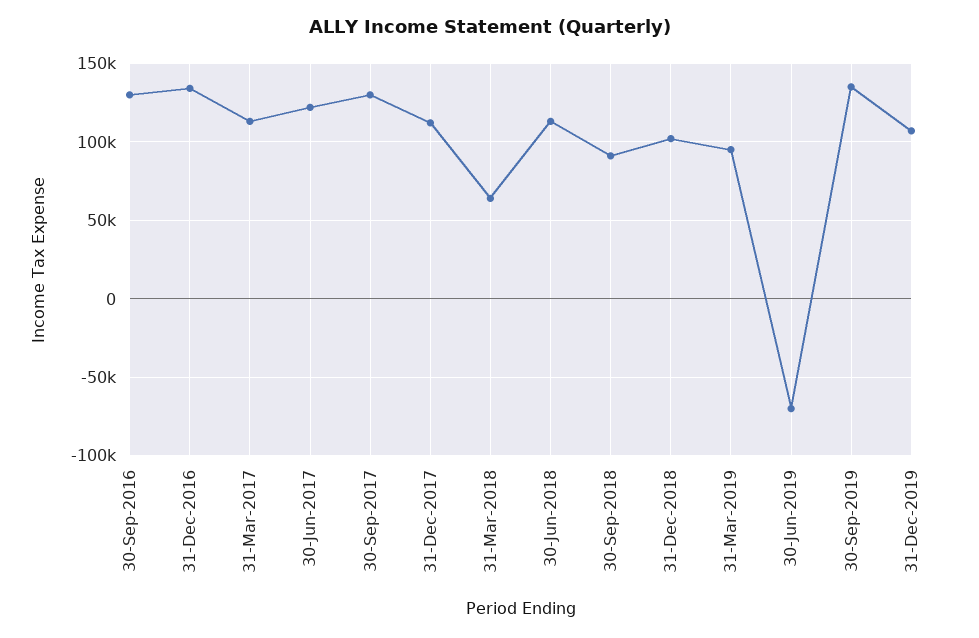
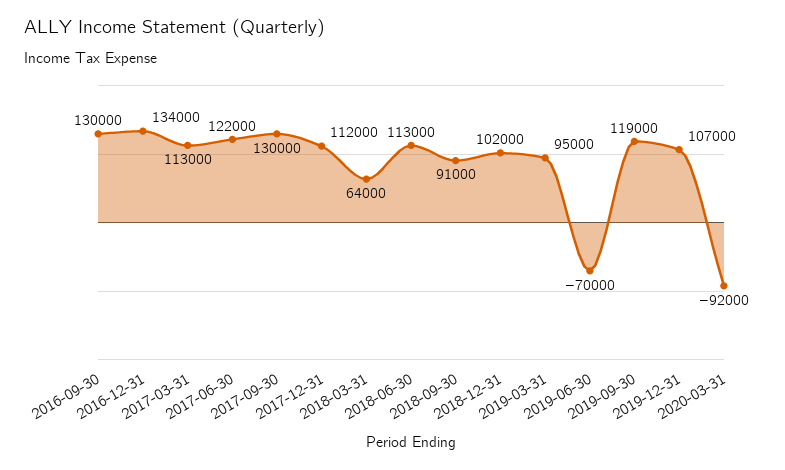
30-Sep-2019: 135000 -> 119000
2020-03-31: none -> -92000

